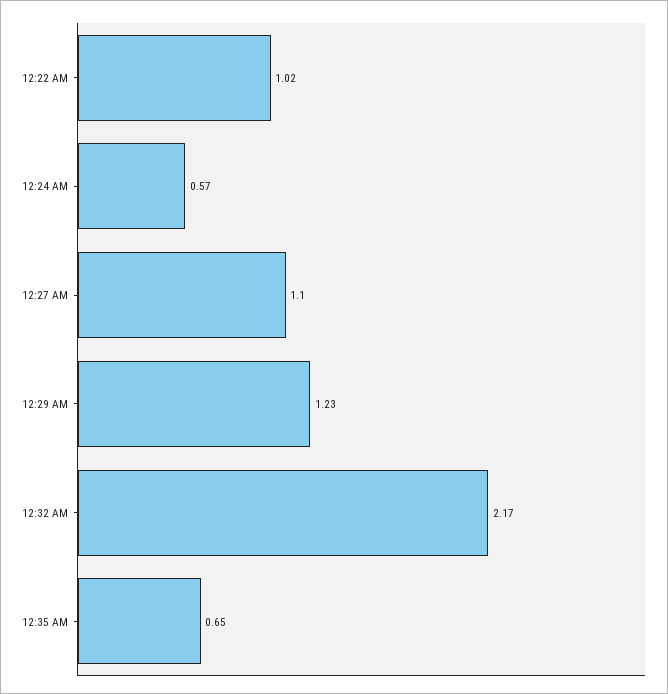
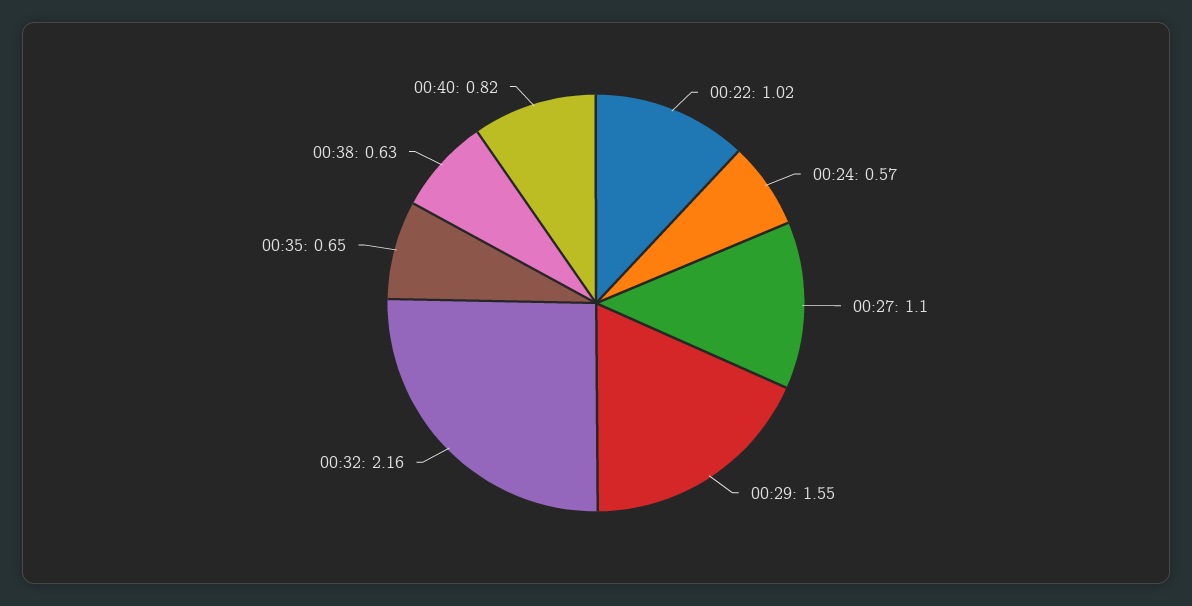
12:29 AM: 1.23 -> 1.55
12:32 AM: 2.17 -> 2.16
00:38: none -> 0.63
00:40: none -> 0.82

